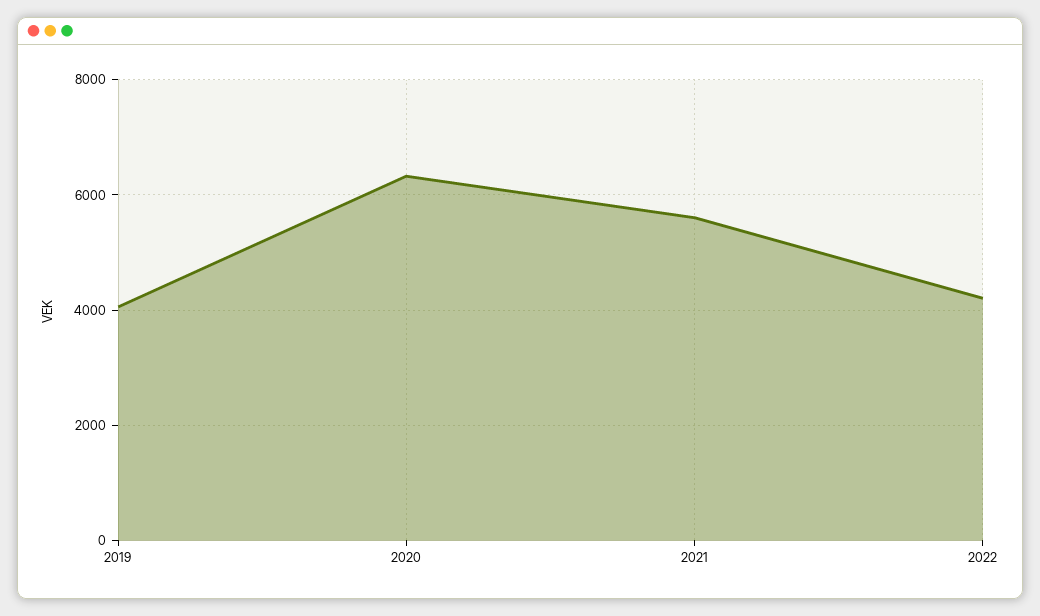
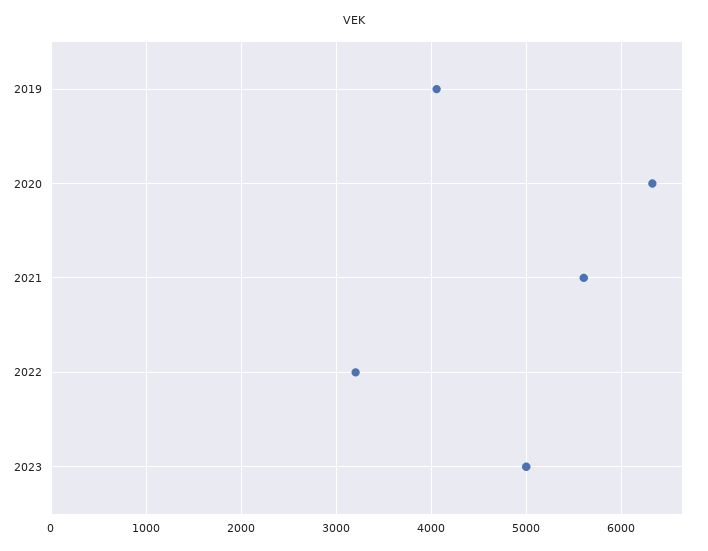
2022: 4200 -> 3200
2023: none -> 5000

